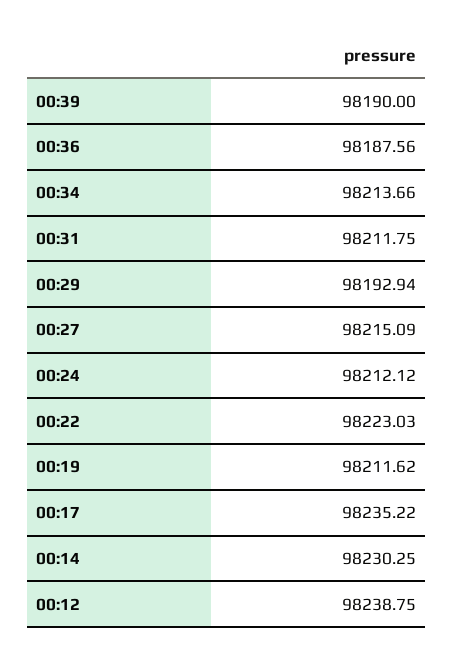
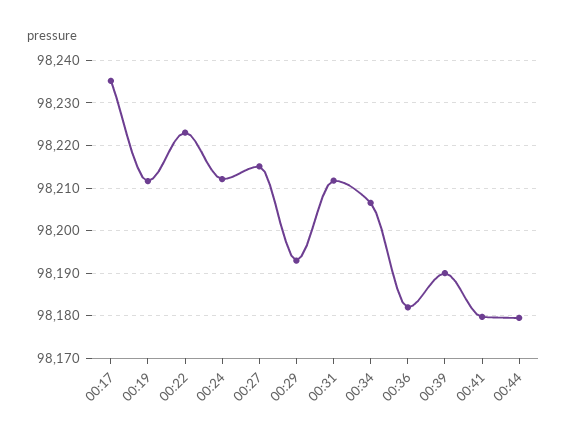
00:36: 98187.56 -> 98182
00:34: 98213.66 -> 98206
00:14: 98230.25 -> none
00:12: 98238.75 -> none
00:41: none -> 98180
00:44: none -> 98180

